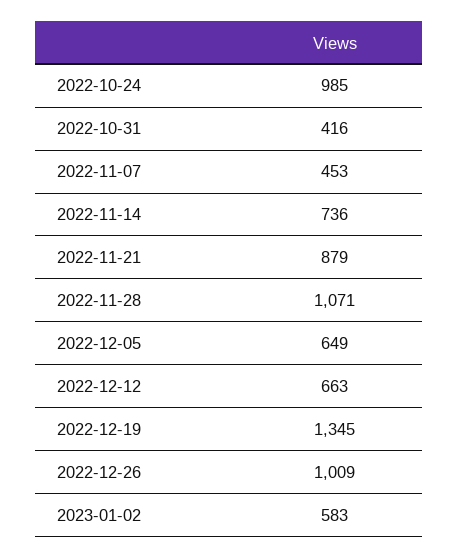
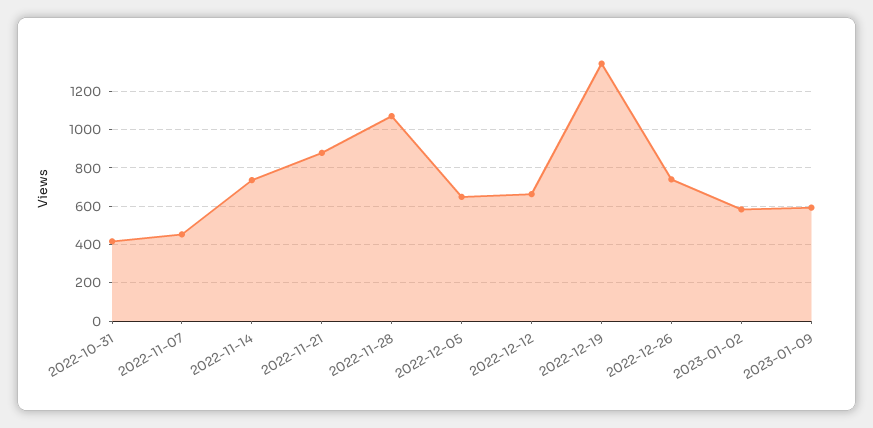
2022-10-24: 985 -> none
2022-12-26: 1009 -> 750
2023-01-09: none -> 600

